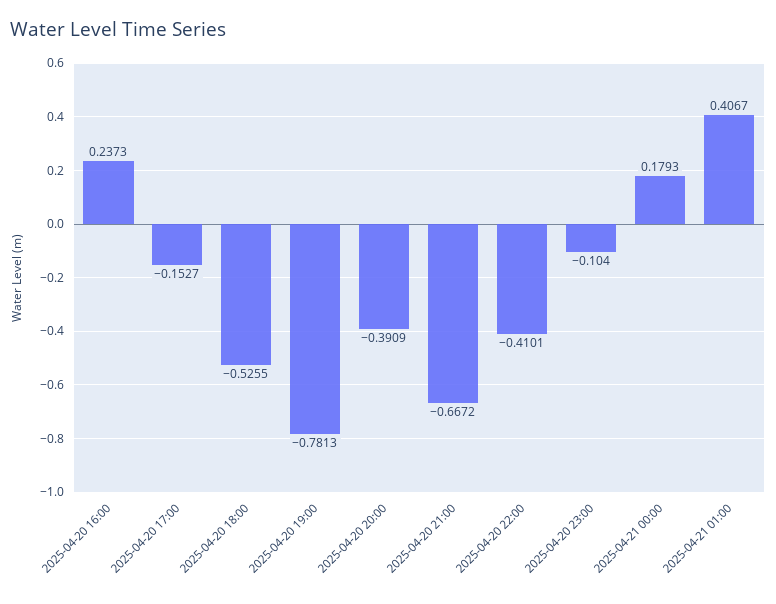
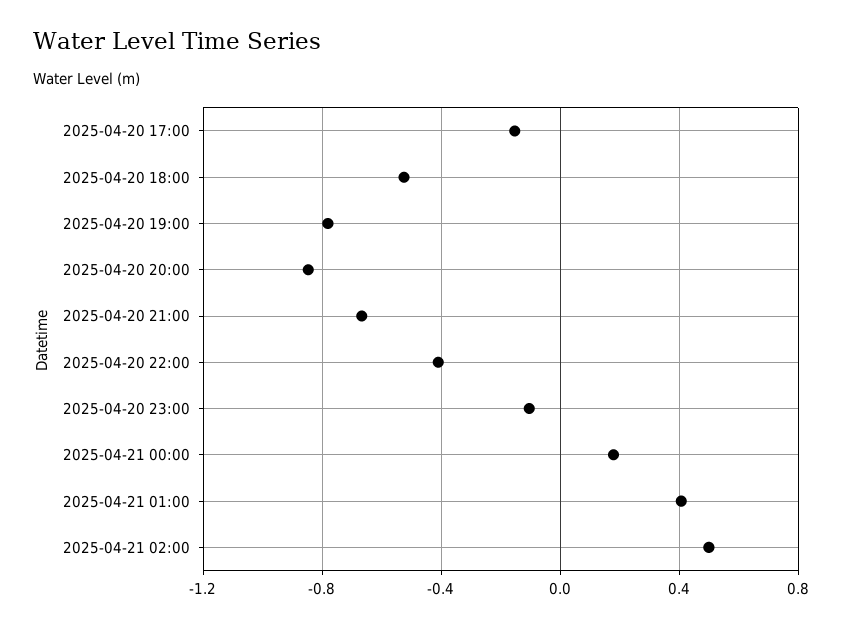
2025-04-20 16:00: 0.2373 -> none
2025-04-20 20:00: -0.3909 -> -0.85
2025-04-21 02:00: none -> 0.5

